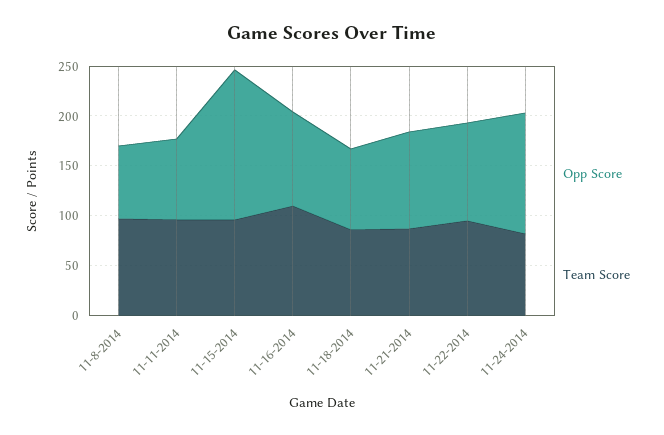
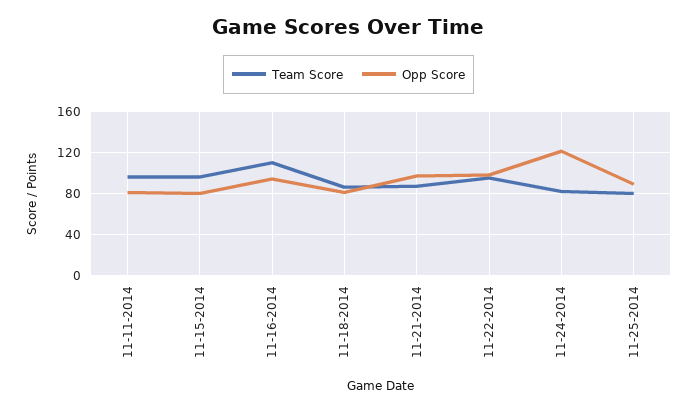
Opp Score, 11-8-2014: 70 -> none
Team Score, 11-8-2014: 100 -> none
Opp Score, 11-15-2014: 150 -> 80
Team Score, 11-25-2014: none -> 80
Opp Score, 11-25-2014: none -> 90

